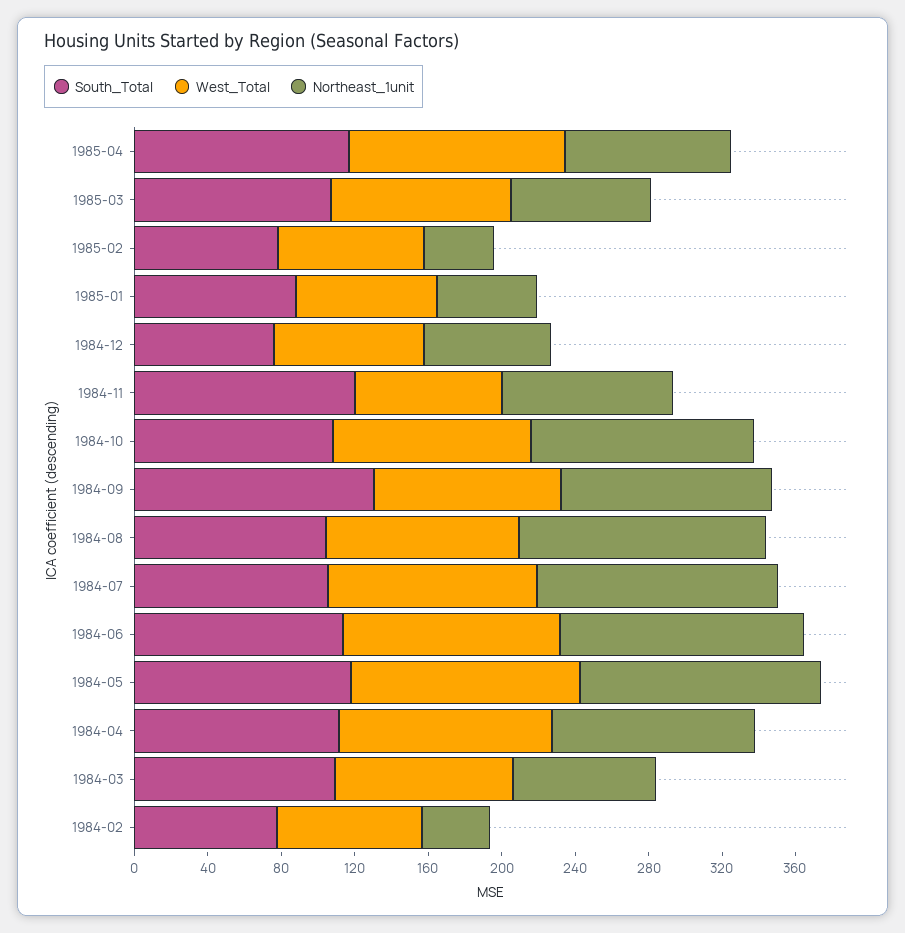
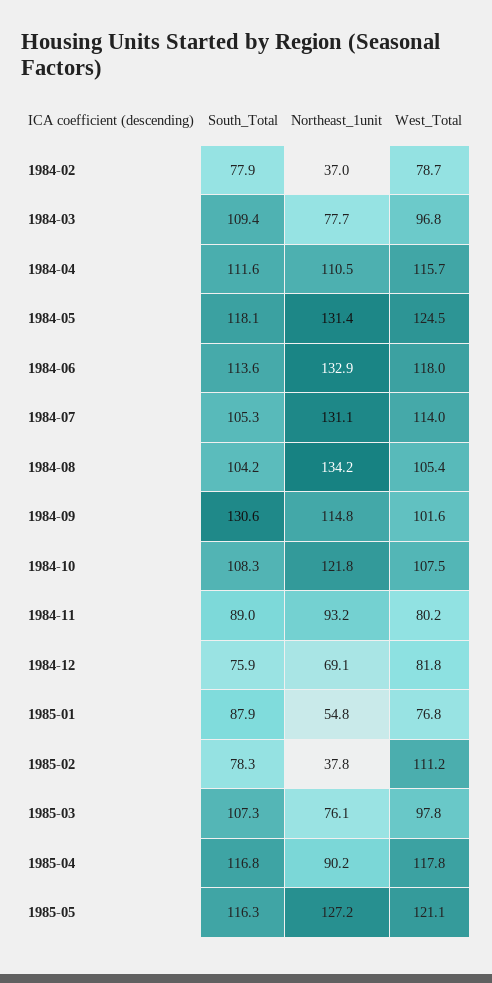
West_Total, 1985-02: 80 -> 111.2
South_Total, 1984-11: 120 -> 89
South_Total, 1985-05: none -> 116.3
Northeast_1unit, 1985-05: none -> 127.2
West_Total, 1985-05: none -> 121.1

